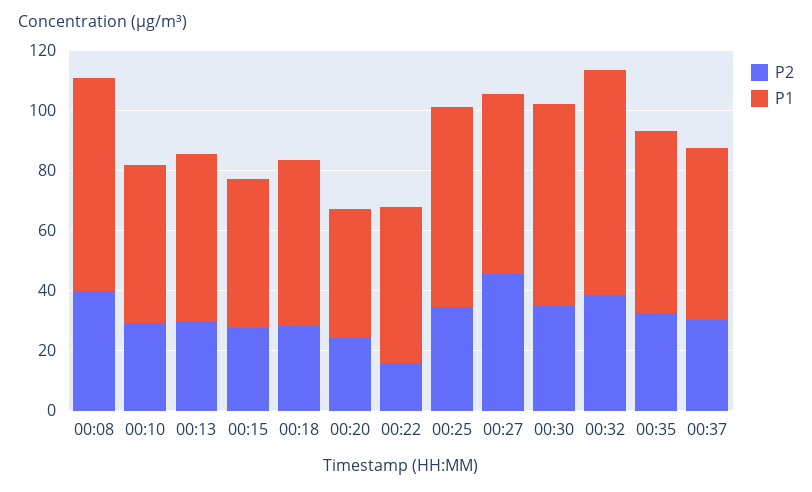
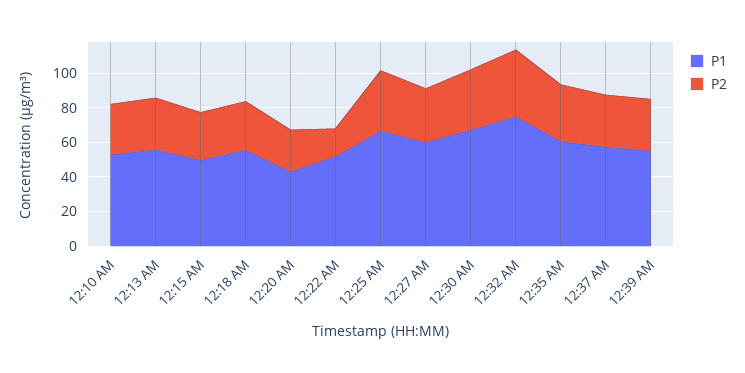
P2, 00:08: 40 -> none
P1, 00:08: 70 -> none
P2, 00:27: 45 -> 30
P1, 12:39 AM: none -> 55
P2, 12:39 AM: none -> 30

